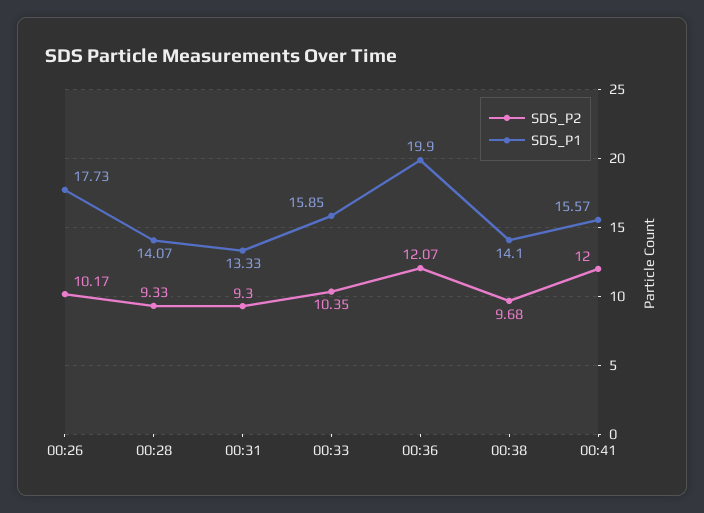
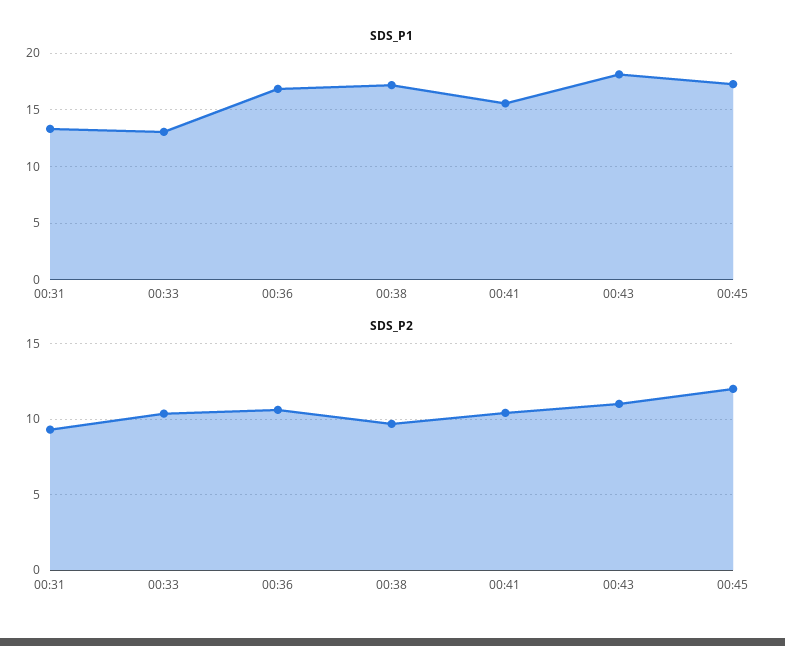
SDS_P2, 00:26: 10.17 -> none
SDS_P1, 00:26: 17.73 -> none
SDS_P2, 00:28: 9.33 -> none
SDS_P1, 00:28: 14.07 -> none
SDS_P1, 00:33: 15.85 -> 13
SDS_P2, 00:36: 12.07 -> 10.5
SDS_P1, 00:36: 19.9 -> 17
SDS_P1, 00:38: 14.1 -> 17
SDS_P2, 00:41: 12 -> 10.5
SDS_P1, 00:43: none -> 18
SDS_P1, 00:45: none -> 17
SDS_P2, 00:43: none -> 11
SDS_P2, 00:45: none -> 12

